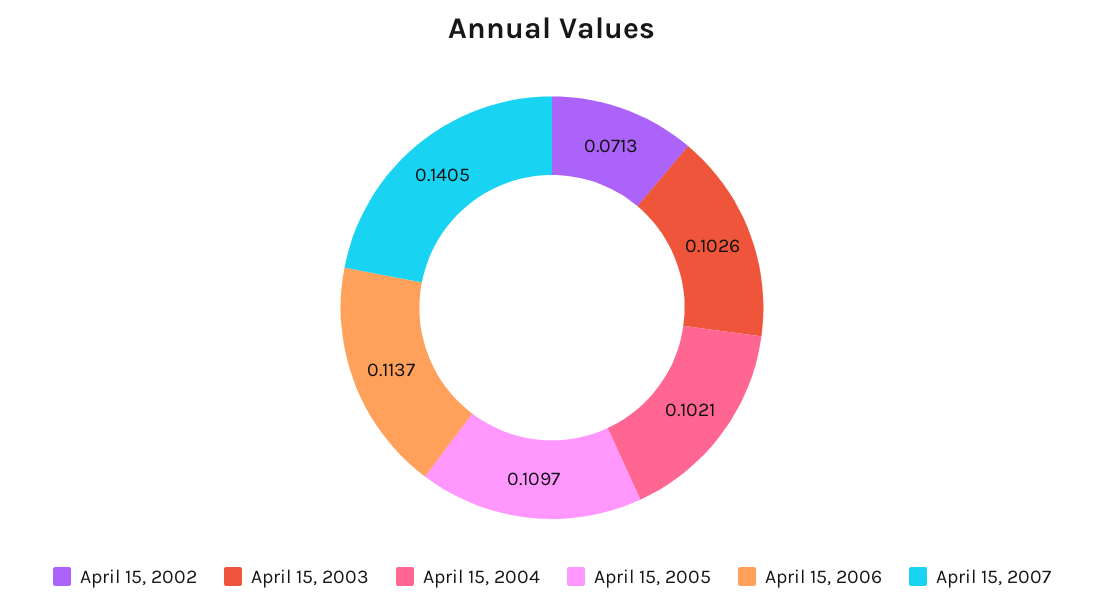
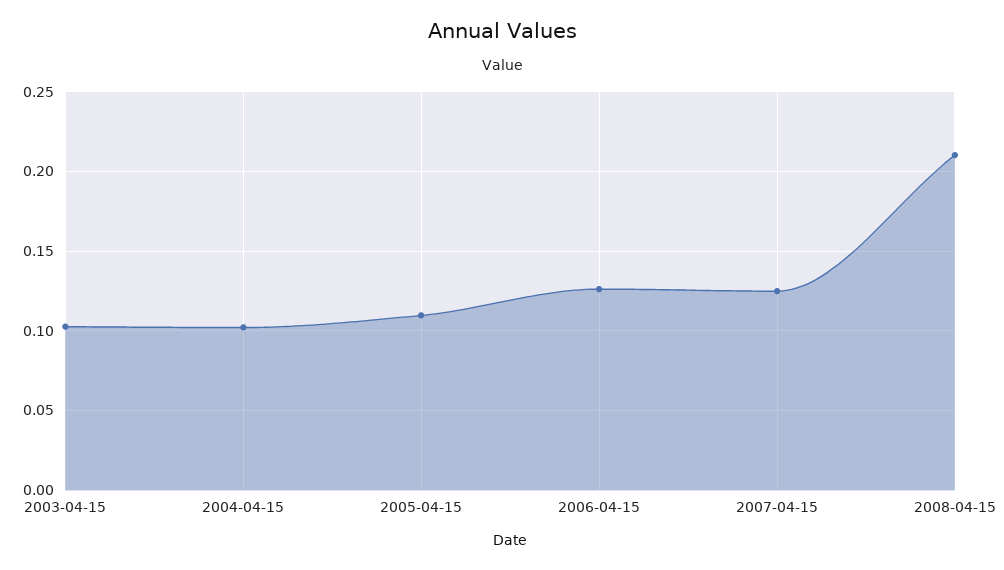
April 15, 2002: 0.0713 -> none
April 15, 2006: 0.1137 -> 0.125
April 15, 2007: 0.1405 -> 0.125
2008-04-15: none -> 0.21

